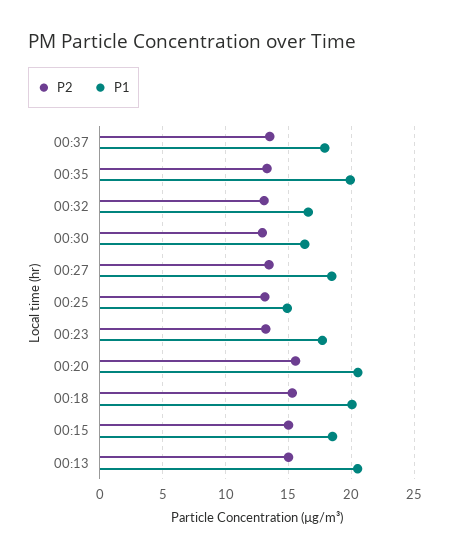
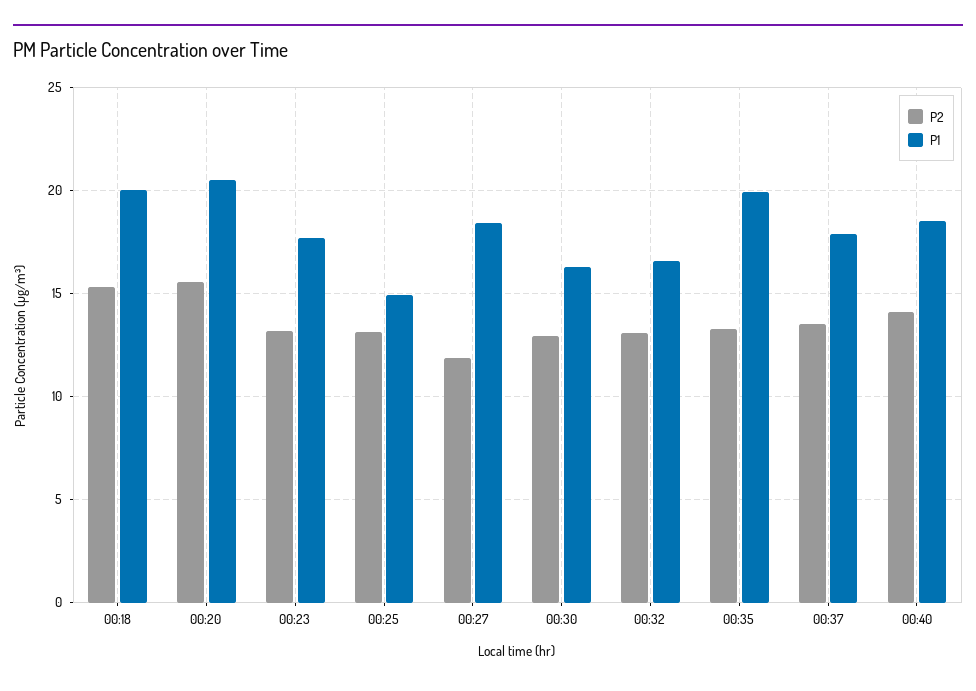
P2, 00:27: 13.5 -> 12
P2, 00:15: 15 -> none
P1, 00:15: 18.5 -> none
P2, 00:13: 15 -> none
P1, 00:13: 20.5 -> none
P2, 00:40: none -> 14
P1, 00:40: none -> 18.5

